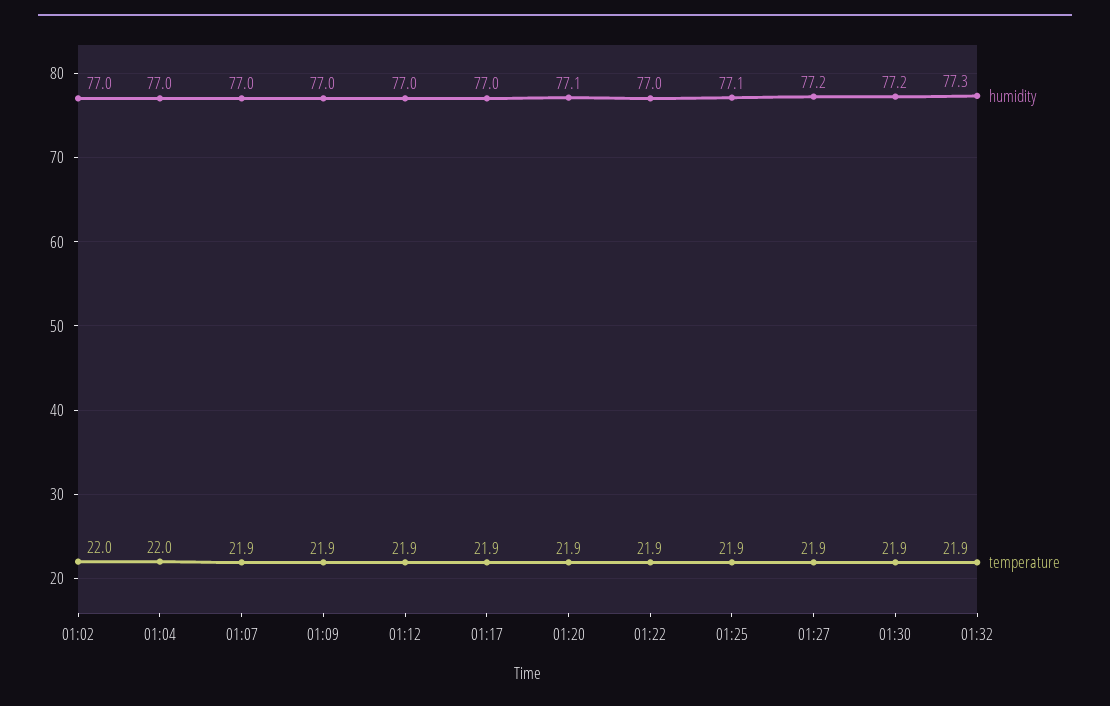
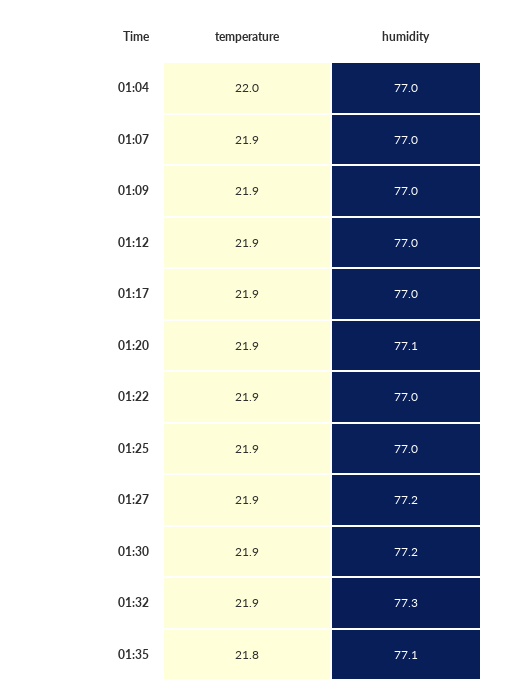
humidity, 01:02: 77 -> none
temperature, 01:02: 22 -> none
humidity, 01:25: 77.1 -> 77
temperature, 01:35: none -> 21.8
humidity, 01:35: none -> 77.1

